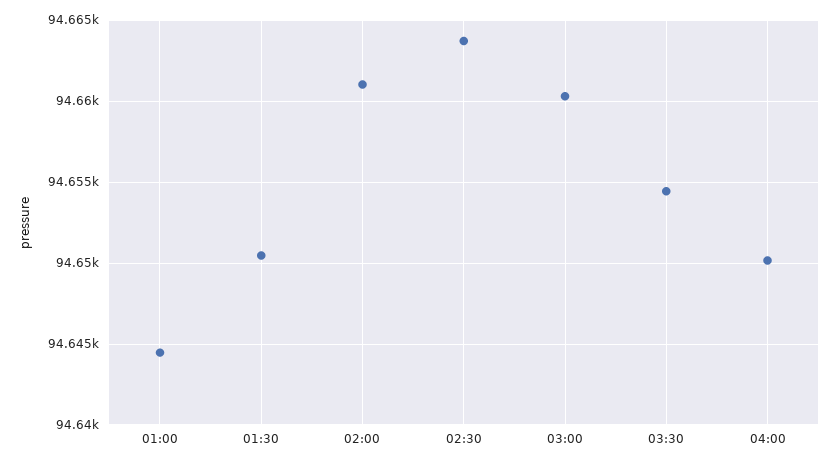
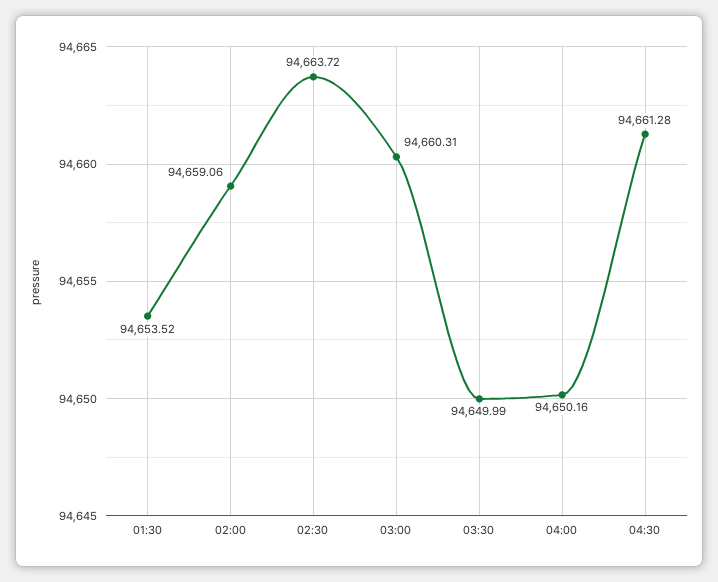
01:00: 94644.5 -> none
01:30: 94650.5 -> 94653.52
02:00: 94661 -> 94659.06
03:30: 94654.5 -> 94649.99
04:30: none -> 94661.28

